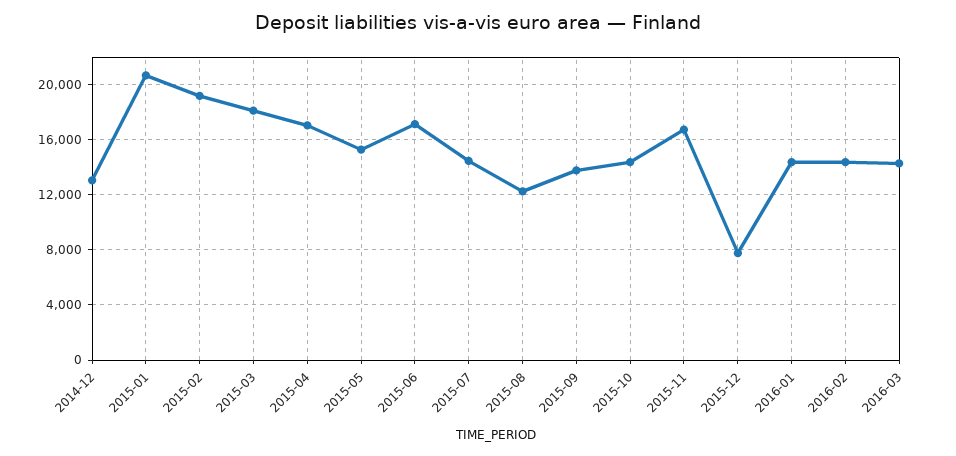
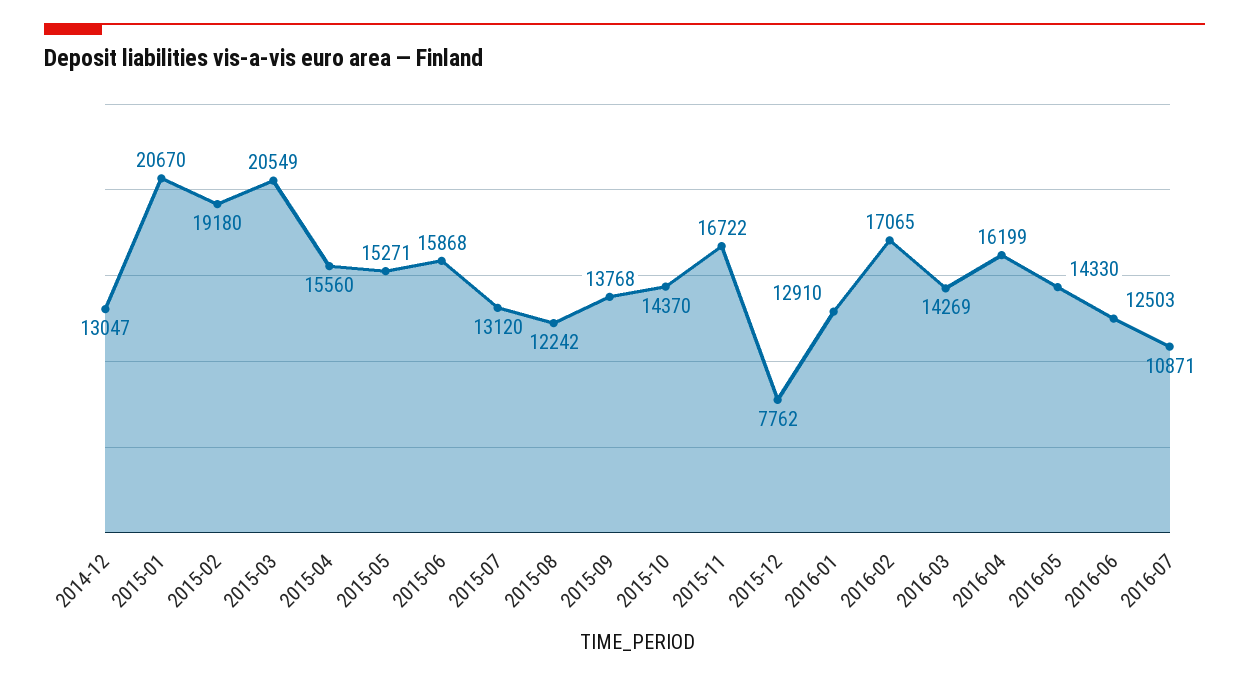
2015-03: 18000 -> 20549
2015-04: 17000 -> 15560
2015-06: 17000 -> 15868
2015-07: 14500 -> 13120
2016-01: 14500 -> 12910
2016-02: 14500 -> 17065
2016-04: none -> 16199
2016-05: none -> 14330
2016-06: none -> 12503
2016-07: none -> 10871

